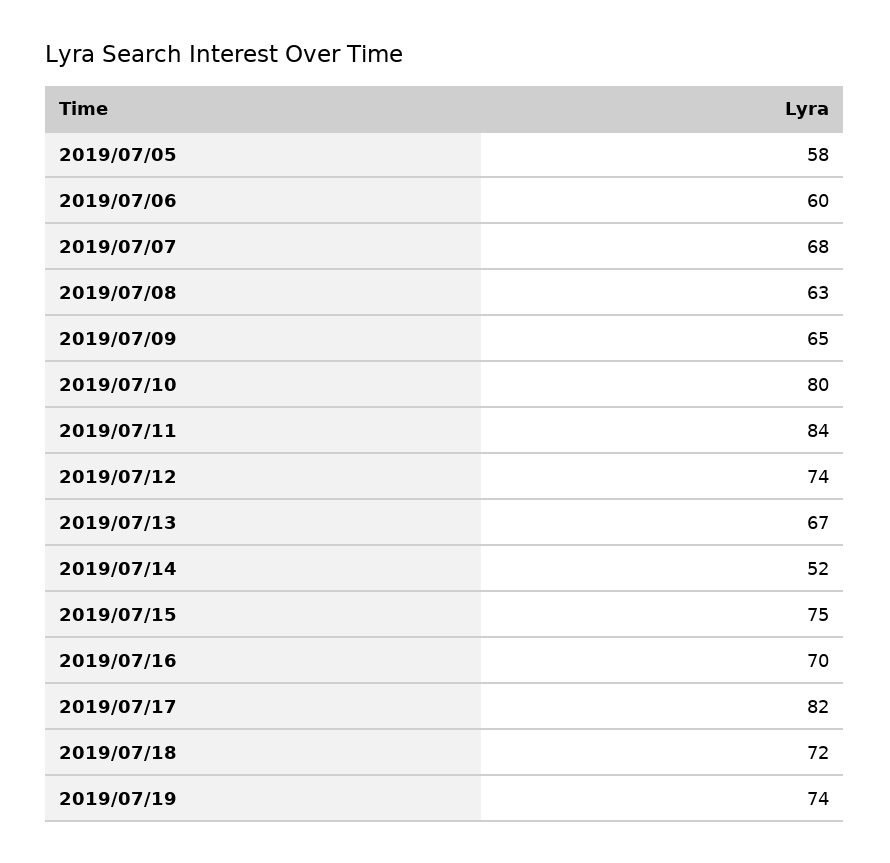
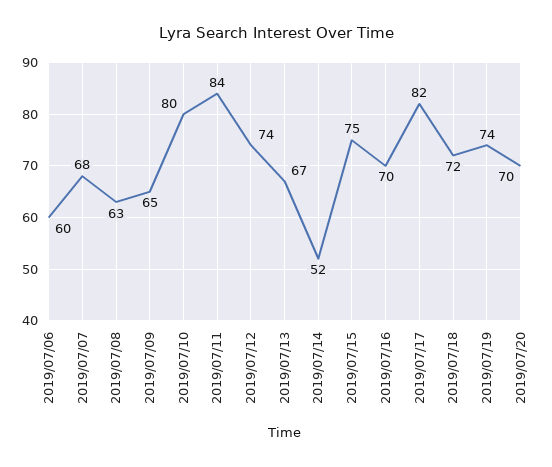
2019/07/05: 58 -> none
2019/07/20: none -> 70

